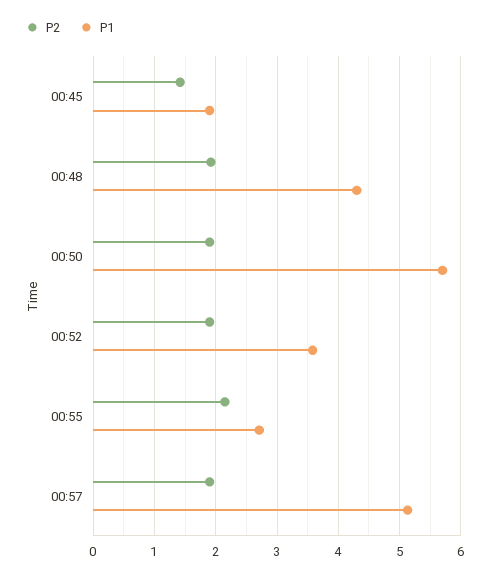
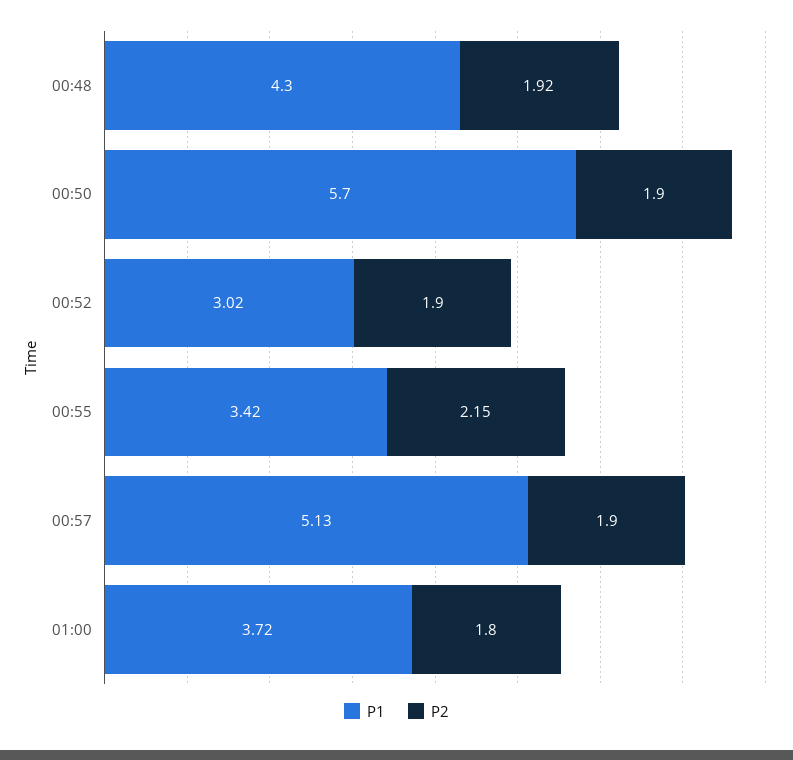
P2, 00:45: 1.4 -> none
P1, 00:45: 1.9 -> none
P1, 00:52: 3.6 -> 3.02
P1, 00:55: 2.7 -> 3.42
P1, 01:00: none -> 3.72
P2, 01:00: none -> 1.8

